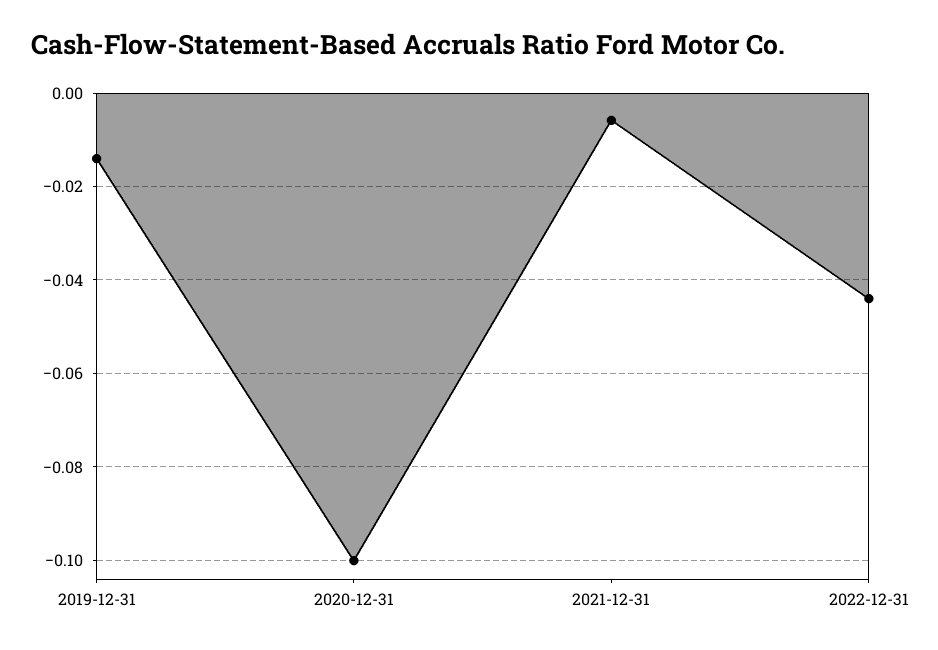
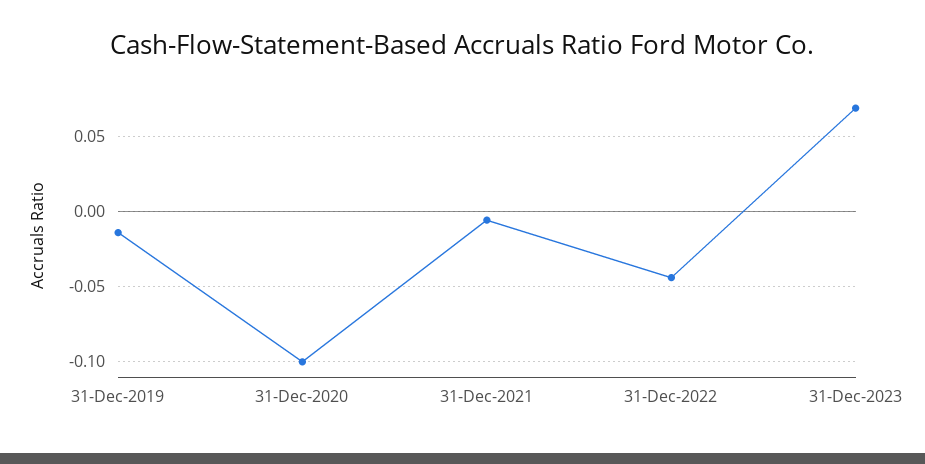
31-Dec-2023: none -> 0.07

